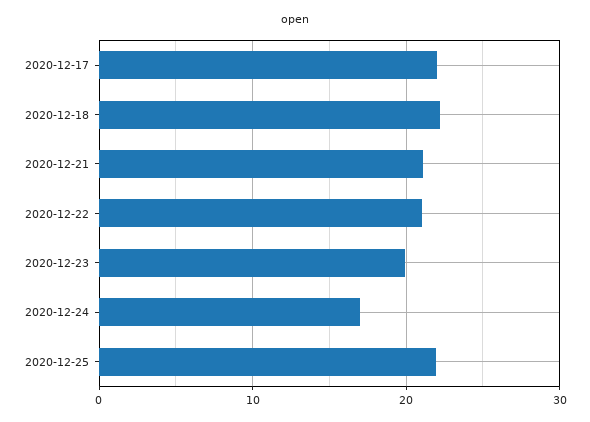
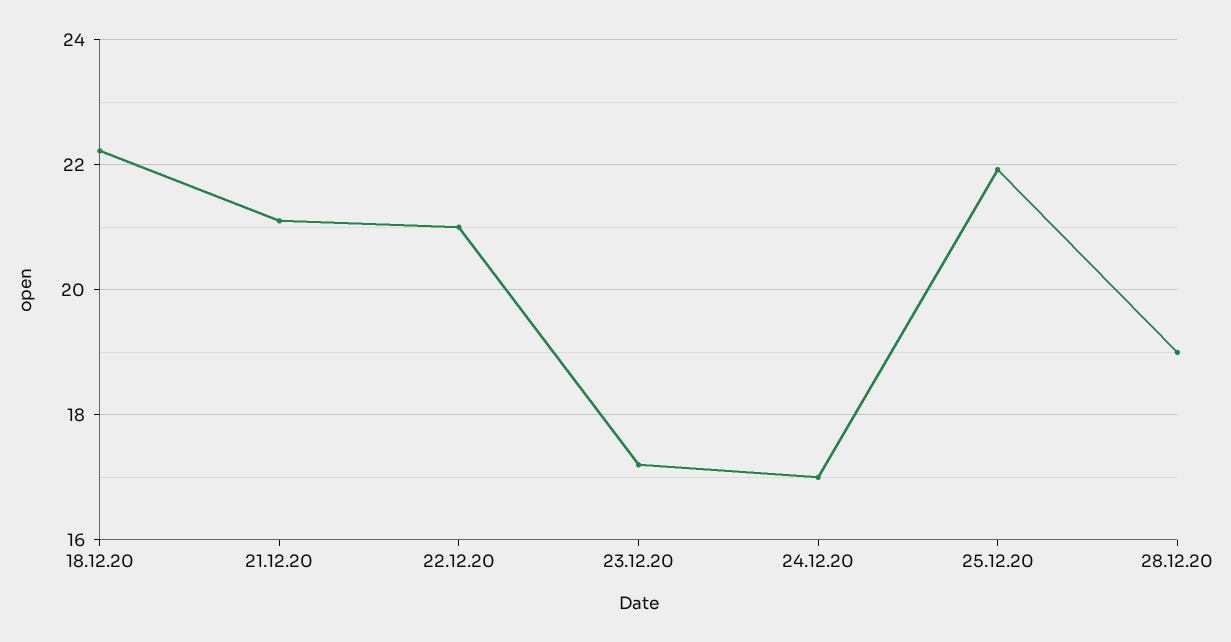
2020-12-17: 22 -> none
2020-12-23: 20 -> 17.2
28.12.20: none -> 19

